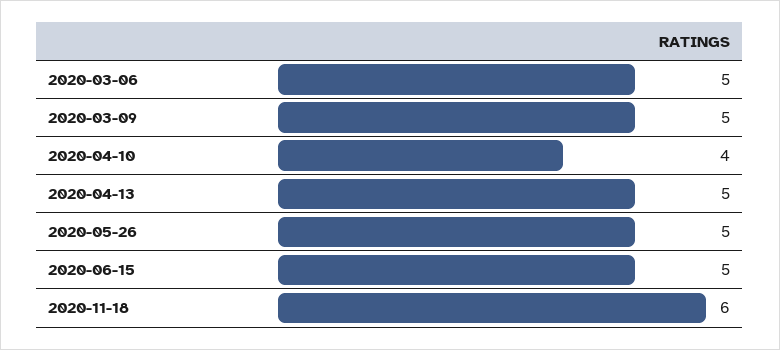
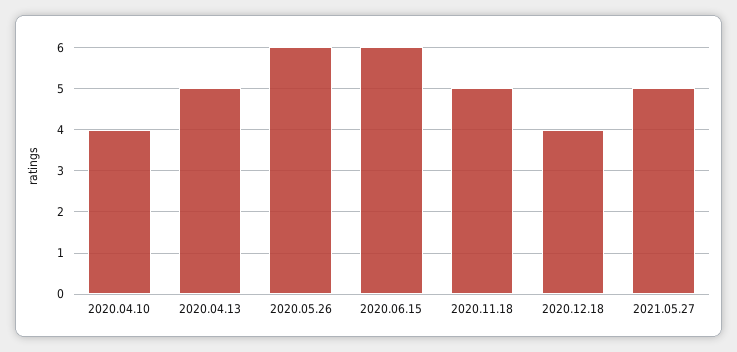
2020-03-06: 5 -> none
2020-03-09: 5 -> none
2020-05-26: 5 -> 6
2020-06-15: 5 -> 6
2020-11-18: 6 -> 5
2020.12.18: none -> 4
2021.05.27: none -> 5

